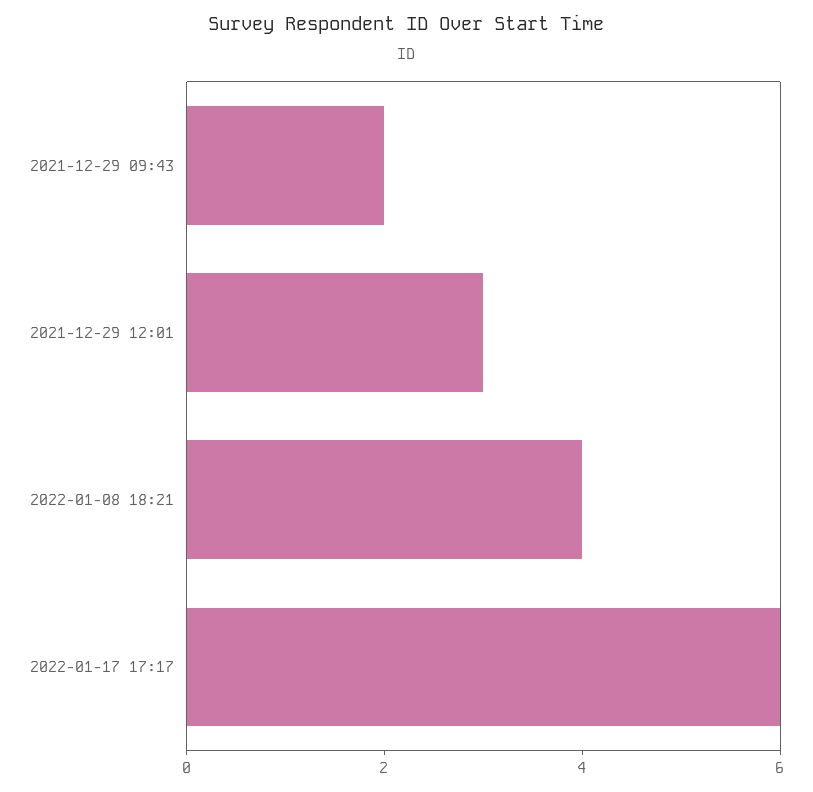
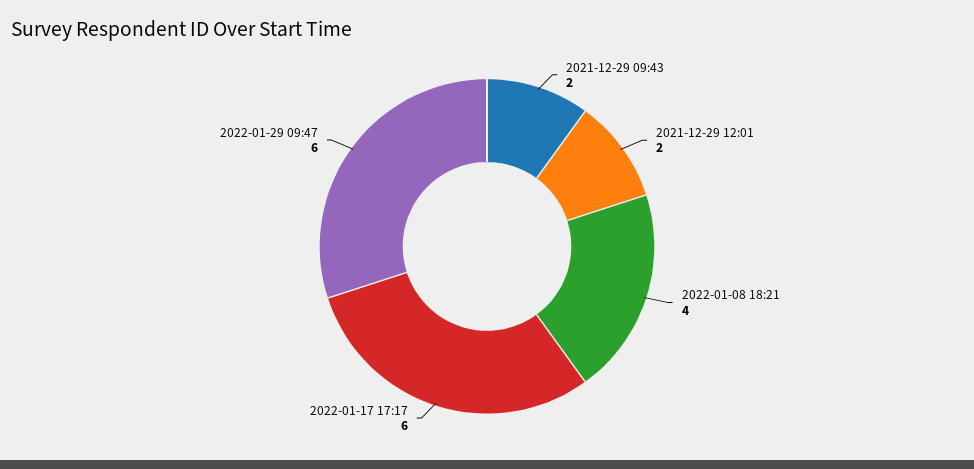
2021-12-29 12:01: 3 -> 2
2022-01-29 09:47: none -> 6

